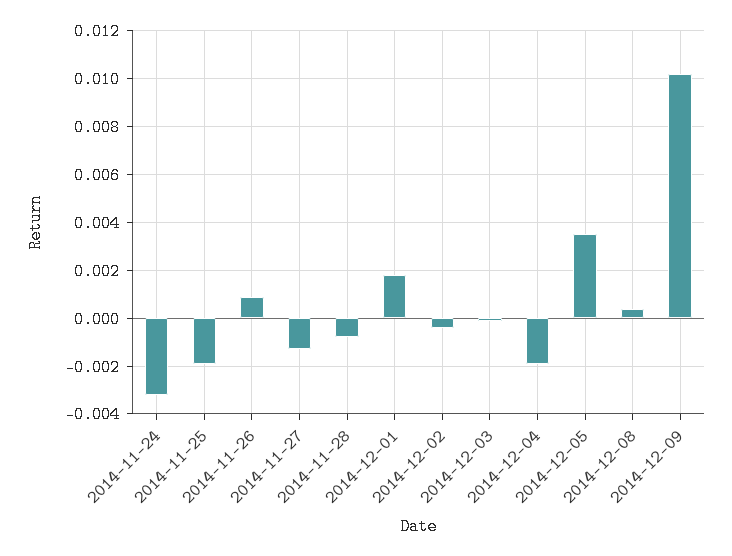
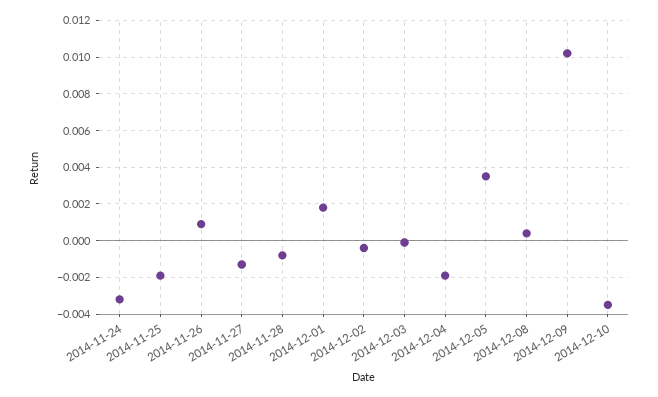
2014-12-10: none -> -0.0035

